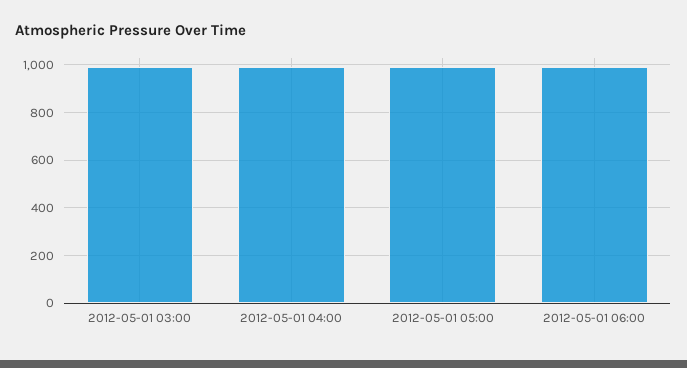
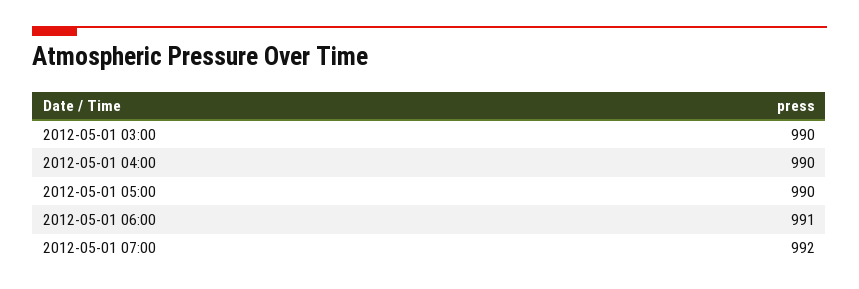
2012-05-01 07:00: none -> 992

